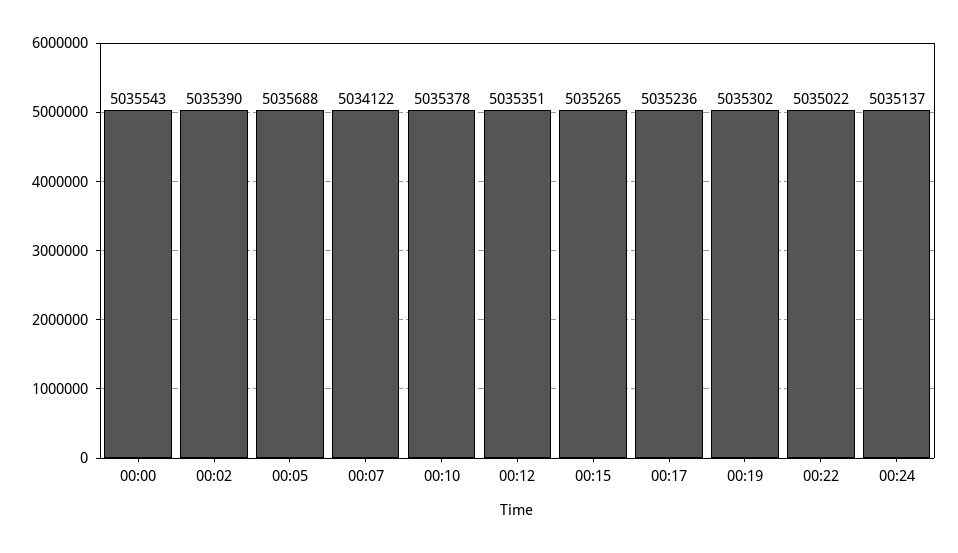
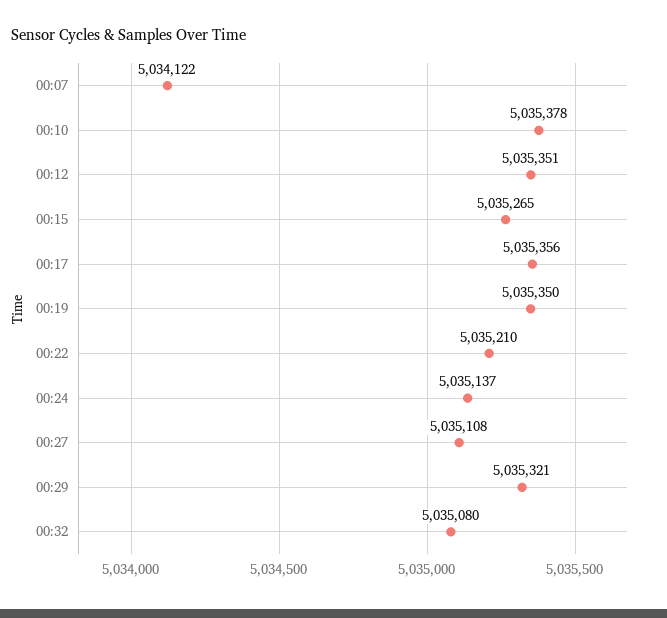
00:00: 5035543 -> none
00:02: 5035390 -> none
00:05: 5035688 -> none
00:17: 5035236 -> 5035356
00:19: 5035302 -> 5035350
00:22: 5035022 -> 5035210
00:27: none -> 5035108
00:29: none -> 5035321
00:32: none -> 5035080

